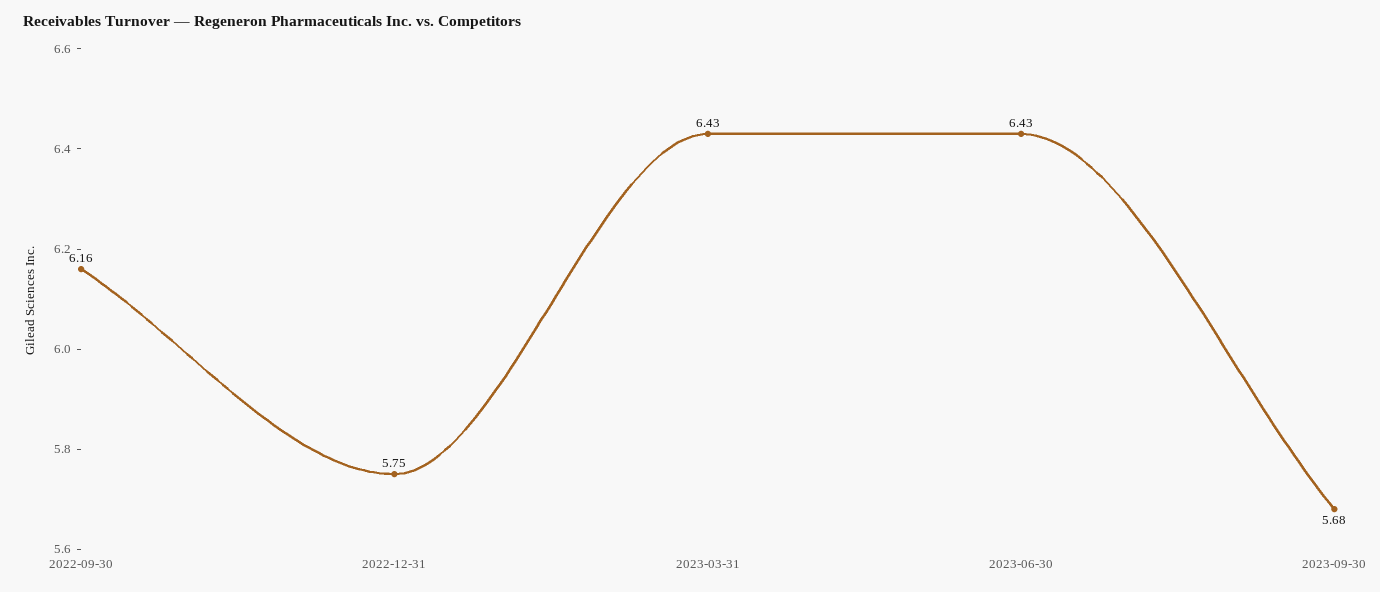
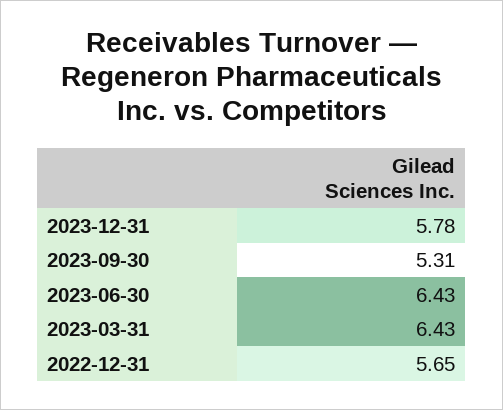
2022-09-30: 6.16 -> none
2022-12-31: 5.75 -> 5.65
2023-09-30: 5.68 -> 5.31
2023-12-31: none -> 5.78

